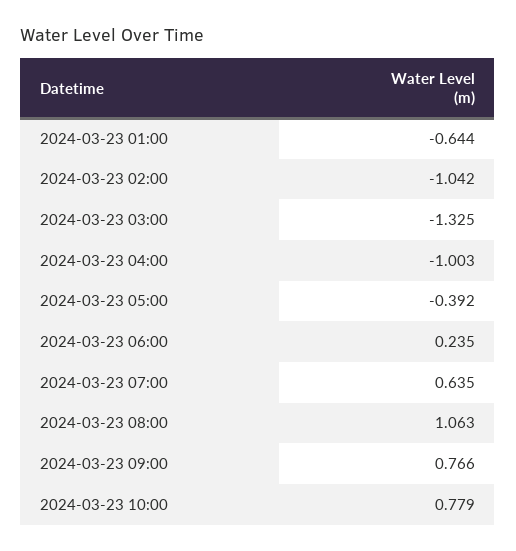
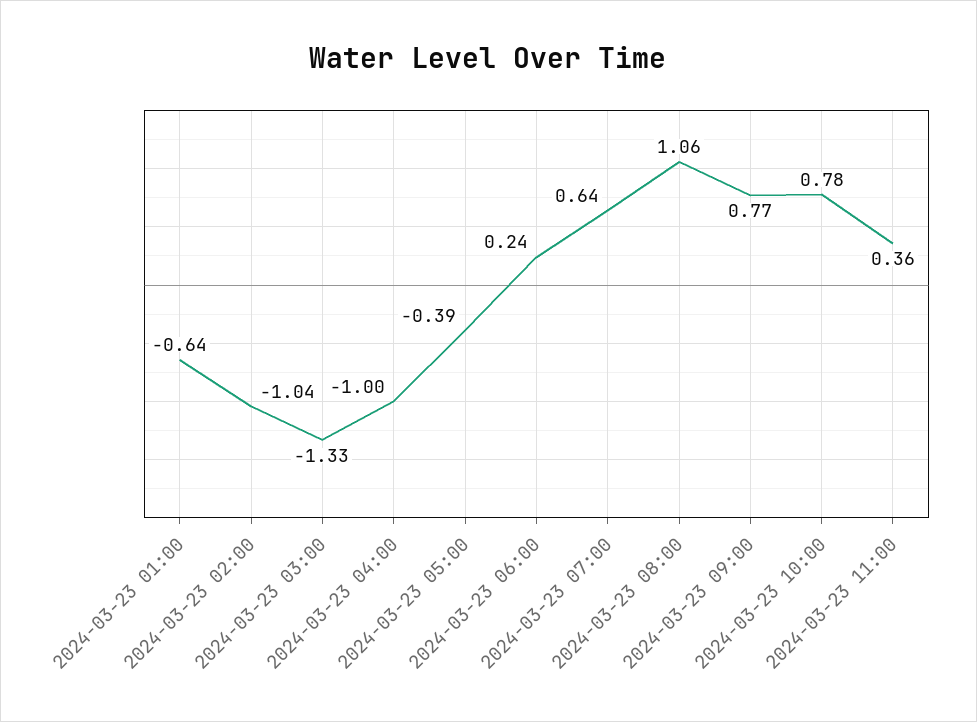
2024-03-23 11:00: none -> 0.36

